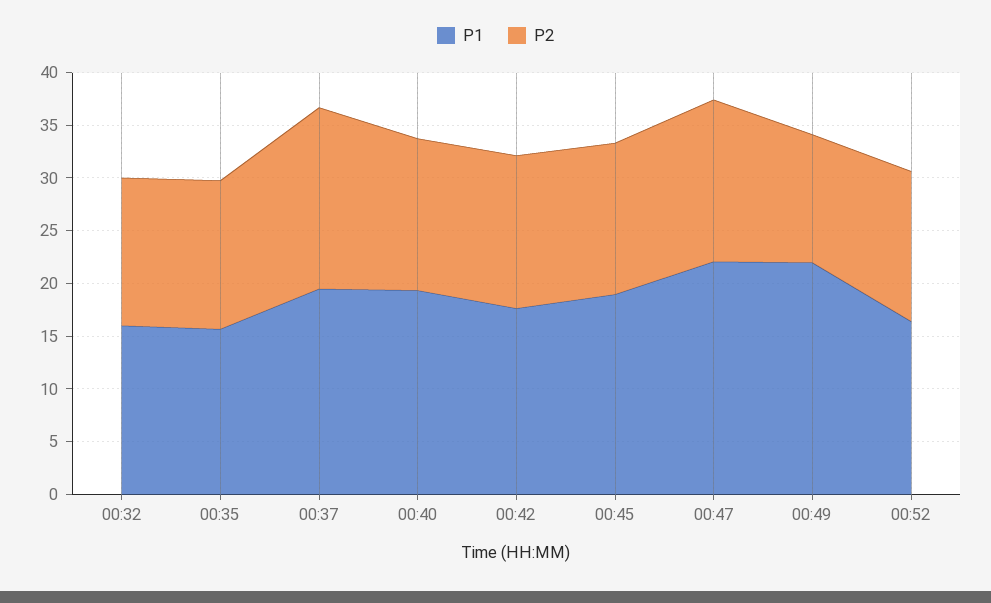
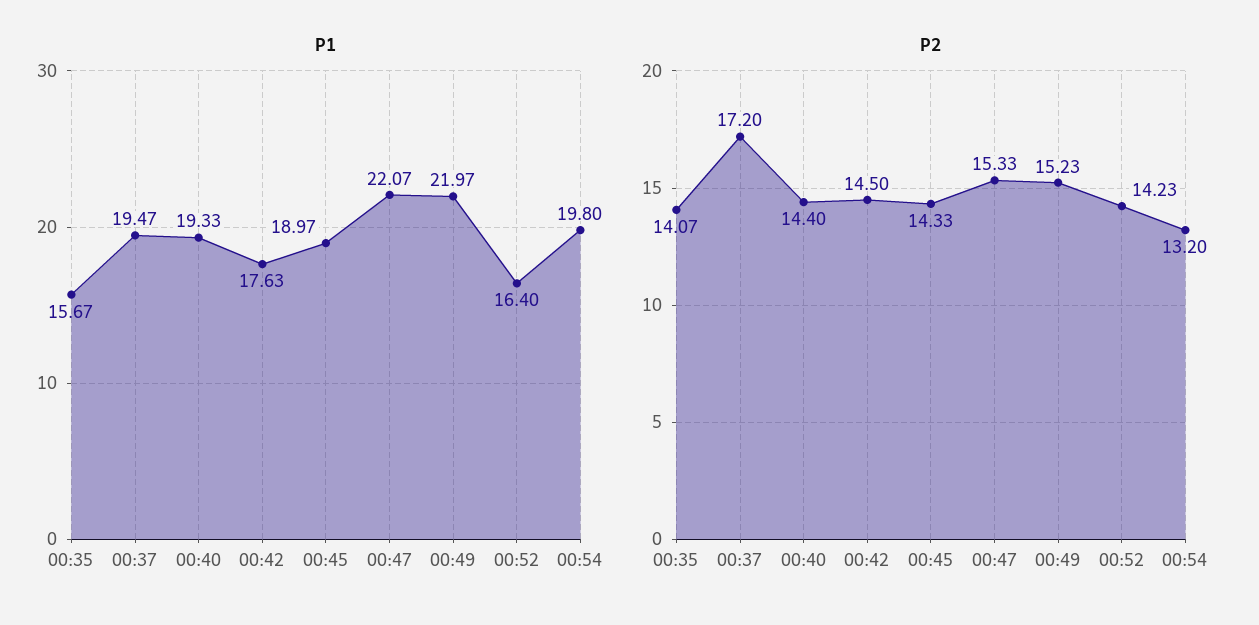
P1, 00:32: 16 -> none
P2, 00:32: 14 -> none
P2, 00:49: 12 -> 15.23
P1, 00:54: none -> 19.8
P2, 00:54: none -> 13.2

